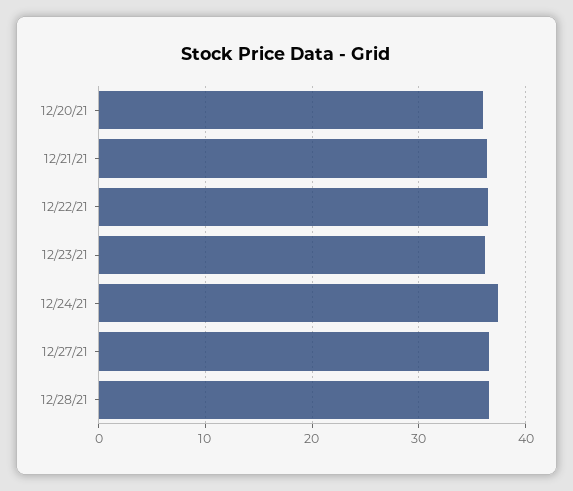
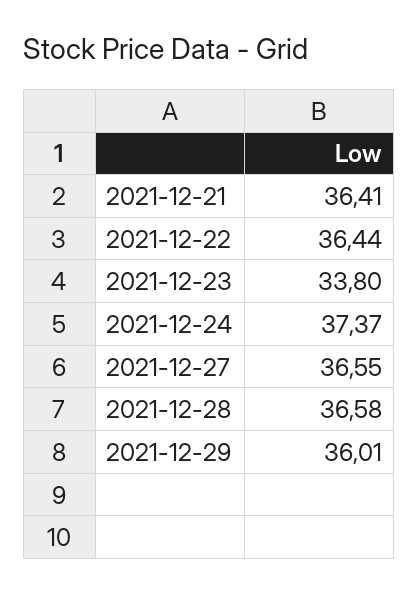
12/20/21: 36 -> none
12/23/21: 36 -> 33.8
2021-12-29: none -> 36.01

